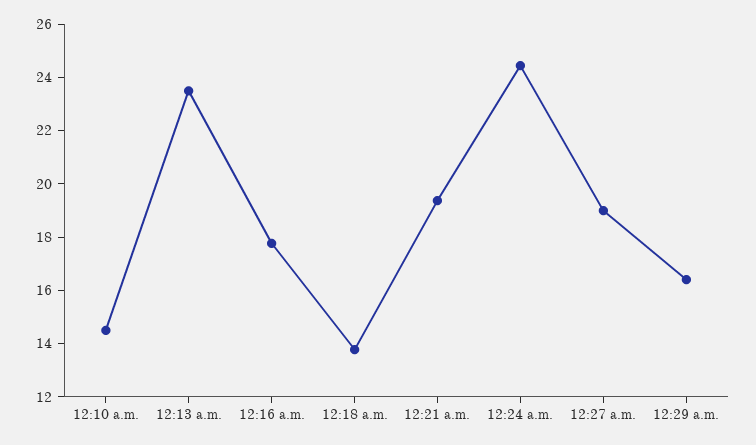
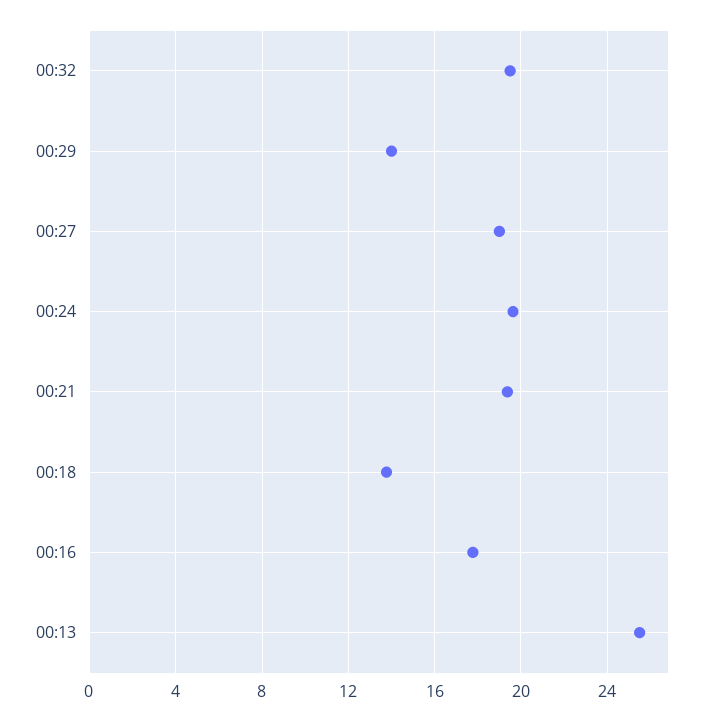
12:10 a.m.: 14.5 -> none
12:13 a.m.: 23.5 -> 25.5
12:24 a.m.: 24.5 -> 19.5
12:29 a.m.: 16.5 -> 14
00:32: none -> 19.5

